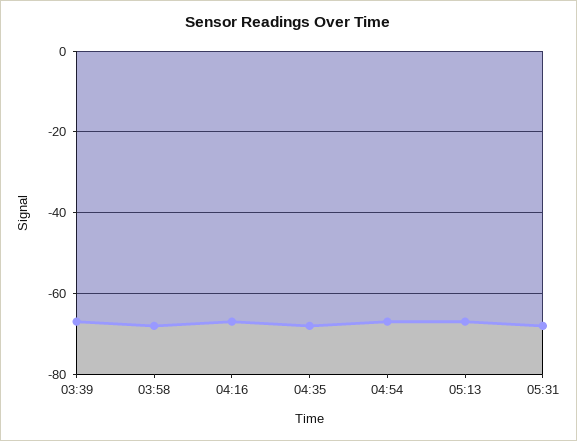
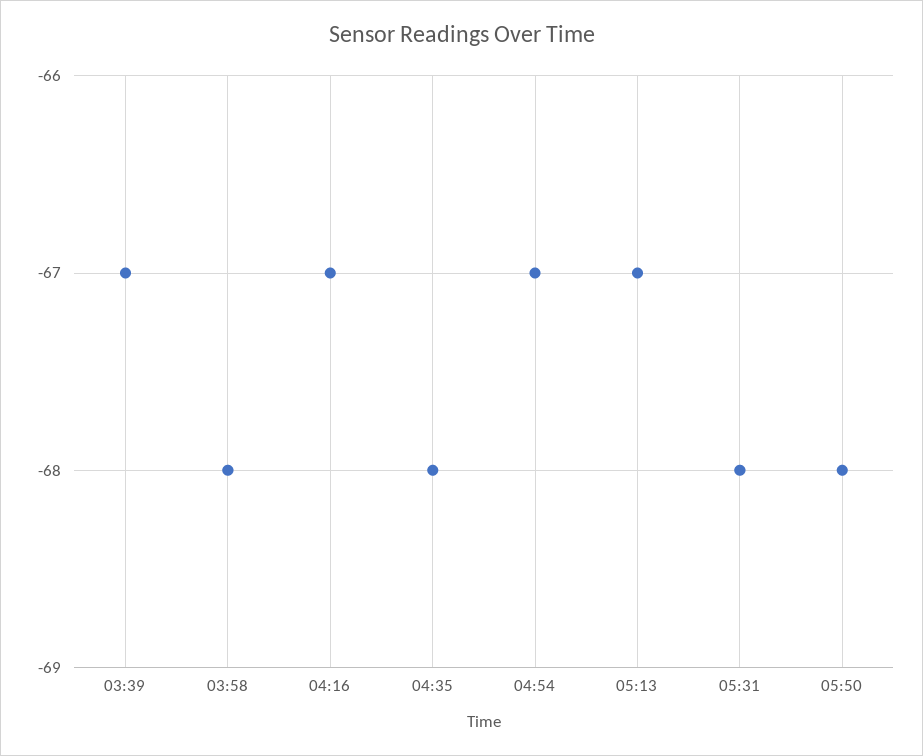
05:50: none -> -68

